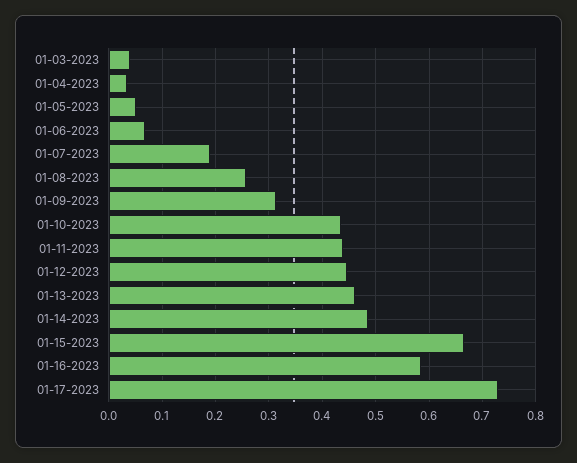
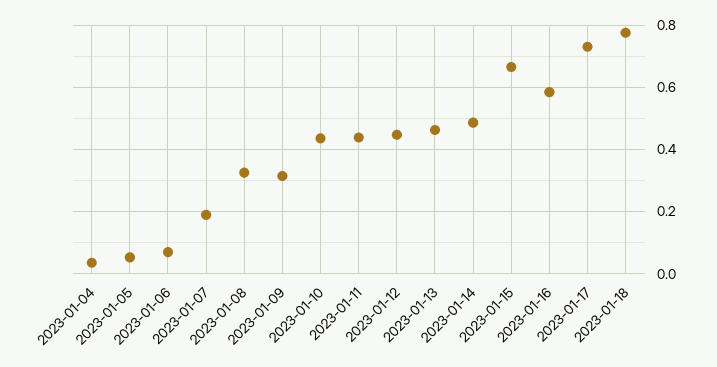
01-03-2023: 0.04 -> none
01-08-2023: 0.26 -> 0.32
2023-01-18: none -> 0.78

